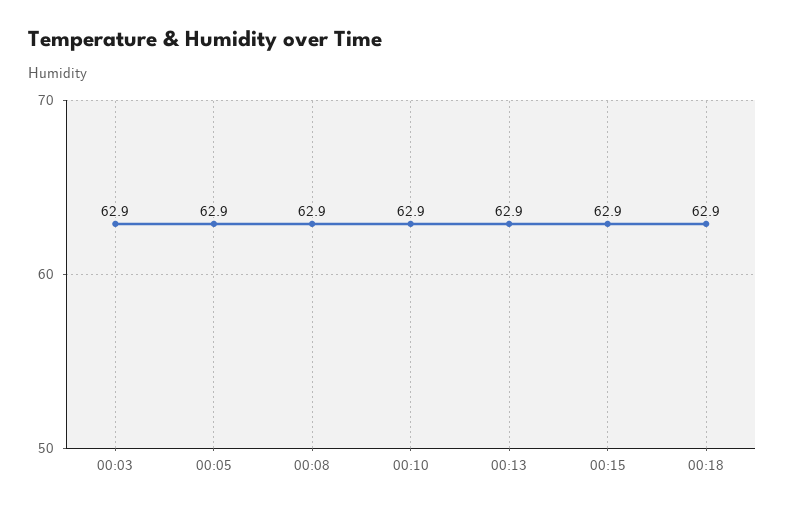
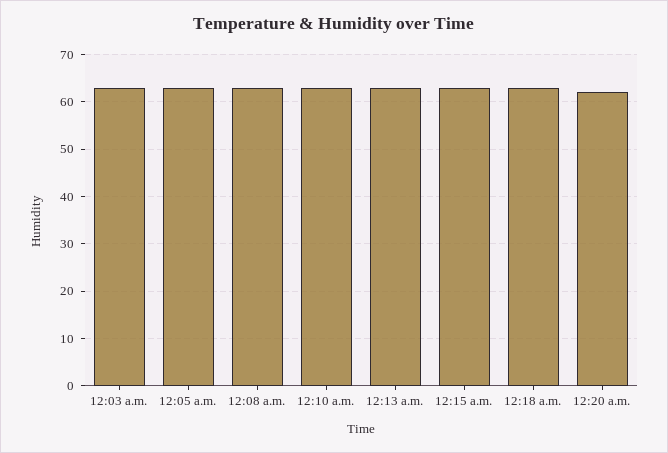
12:20 a.m.: none -> 62

